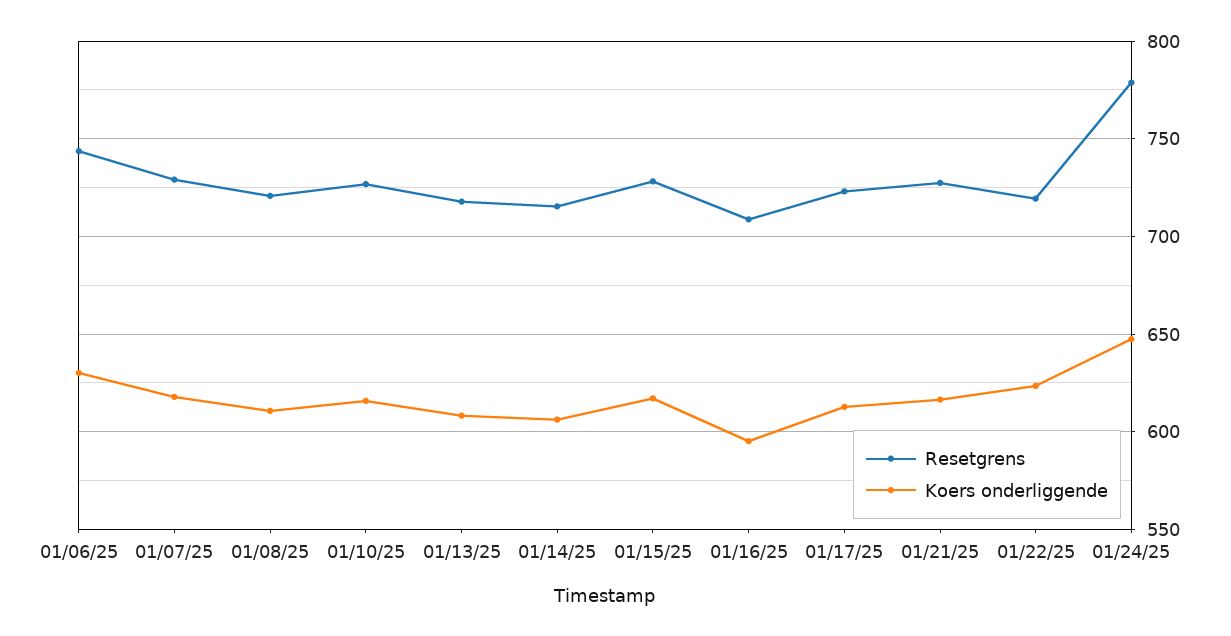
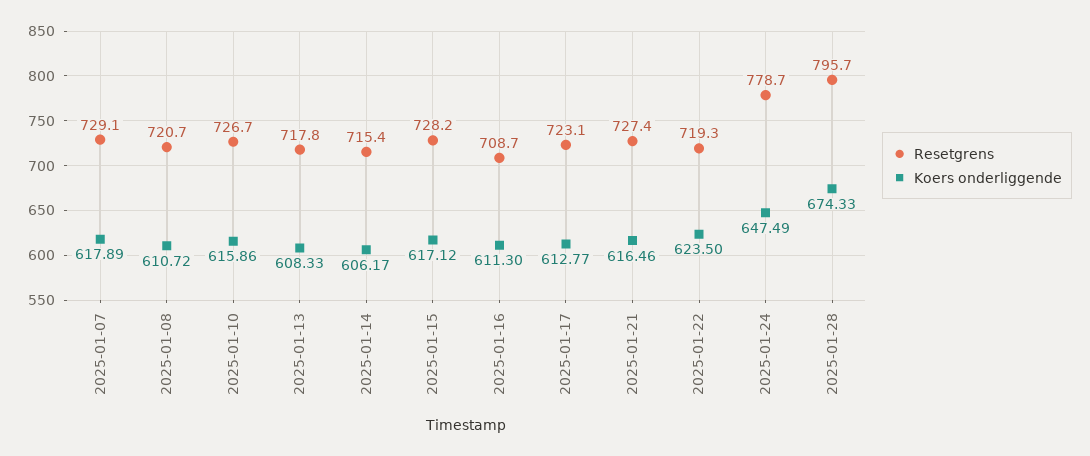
Resetgrens, 01/06/25: 745 -> none
Koers onderliggende, 01/06/25: 630 -> none
Koers onderliggende, 01/16/25: 595 -> 611.3
Resetgrens, 2025-01-28: none -> 795.7
Koers onderliggende, 2025-01-28: none -> 674.33

